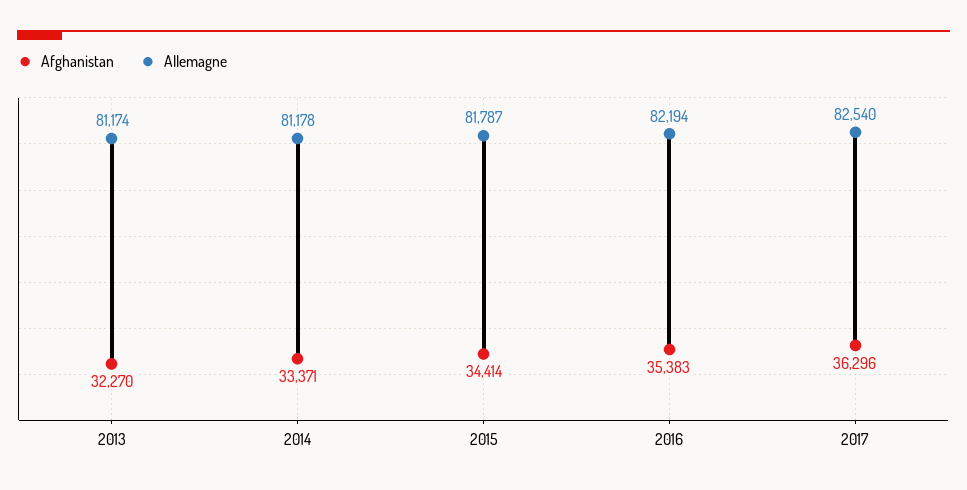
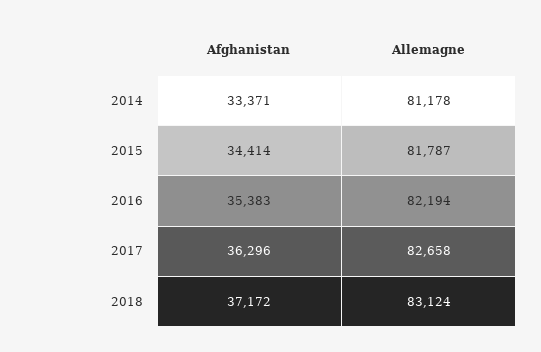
Afghanistan, 2013: 32270 -> none
Allemagne, 2013: 81174 -> none
Allemagne, 2017: 82540 -> 82658
Afghanistan, 2018: none -> 37172
Allemagne, 2018: none -> 83124

